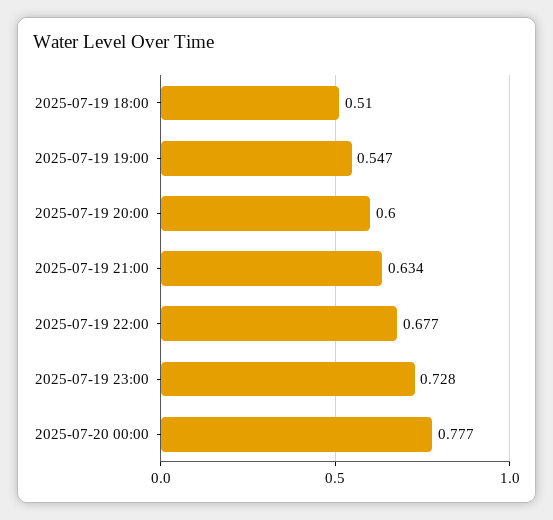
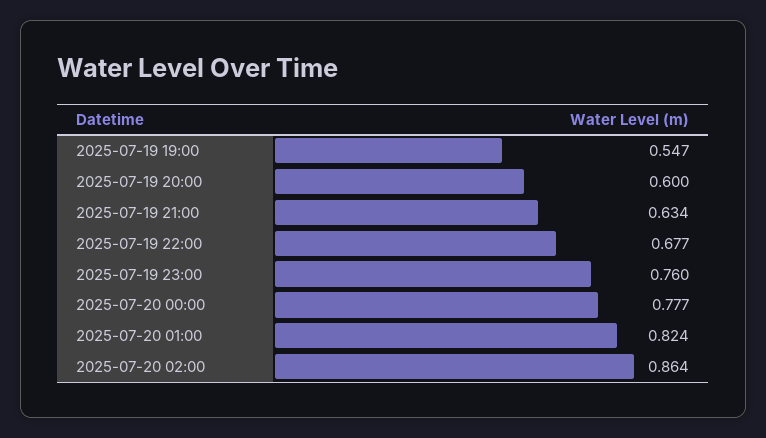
2025-07-19 18:00: 0.51 -> none
2025-07-19 23:00: 0.728 -> 0.76
2025-07-20 01:00: none -> 0.824
2025-07-20 02:00: none -> 0.864

